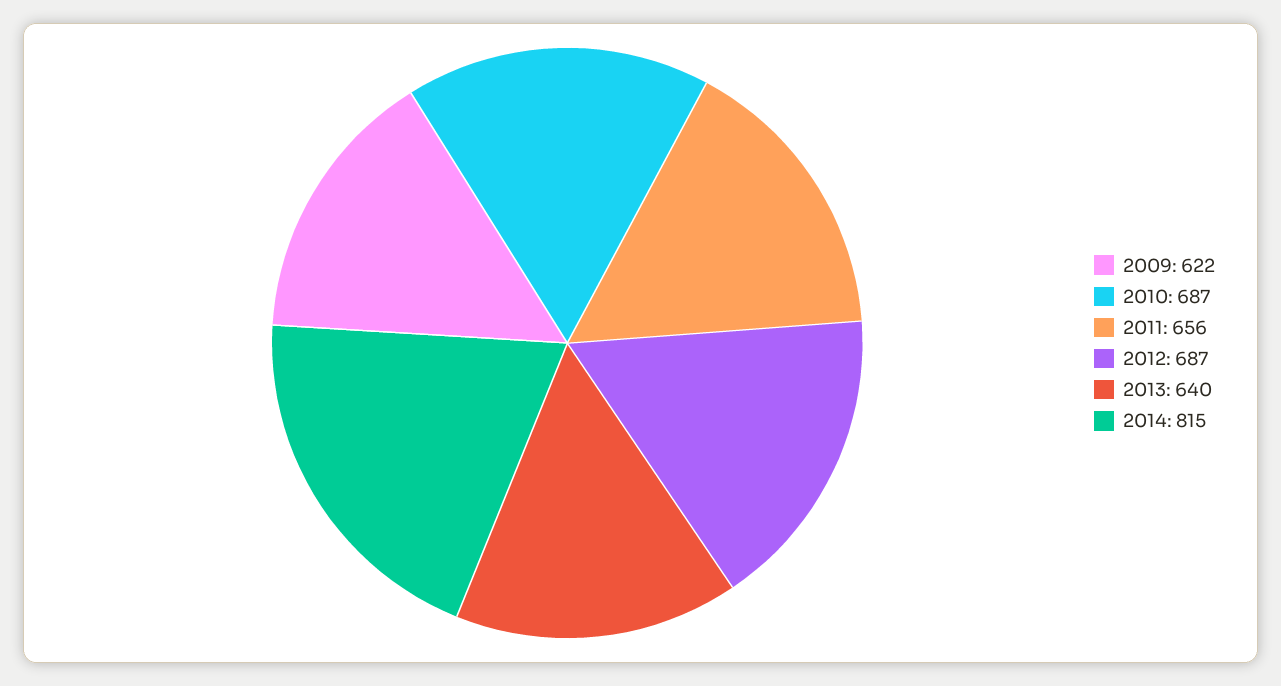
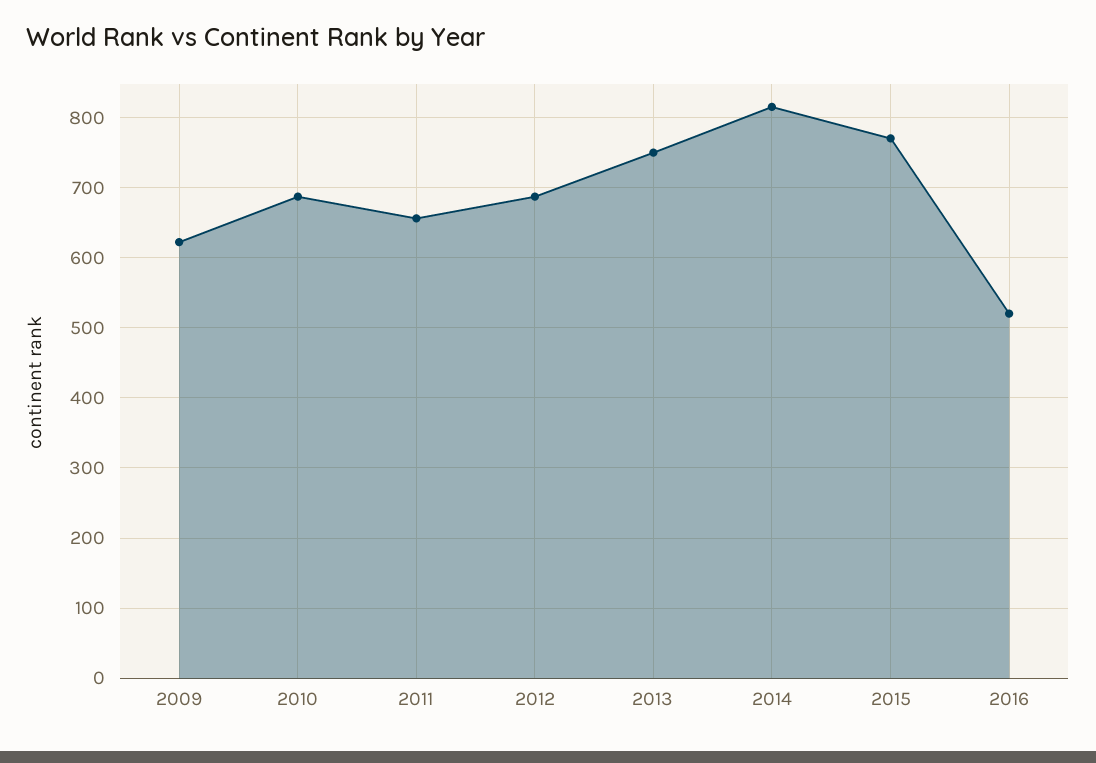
2013: 640 -> 750
2015: none -> 770
2016: none -> 520

